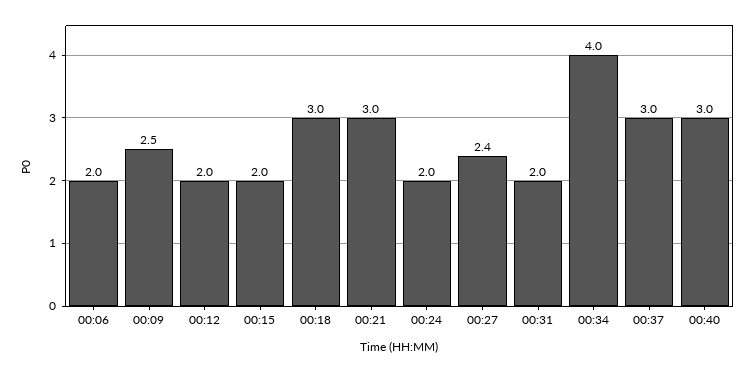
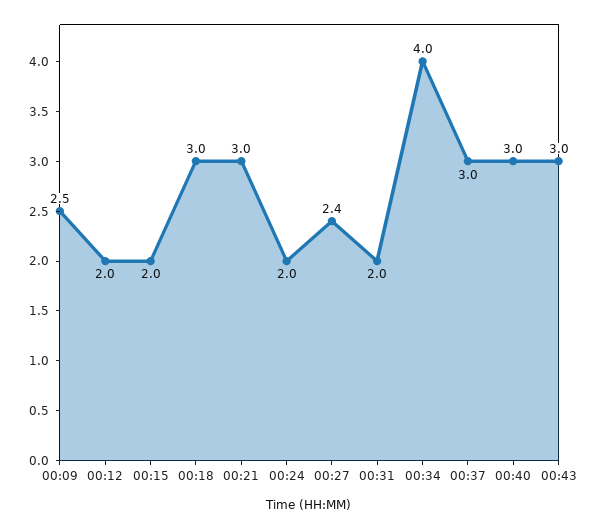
00:06: 2 -> none
00:43: none -> 3

